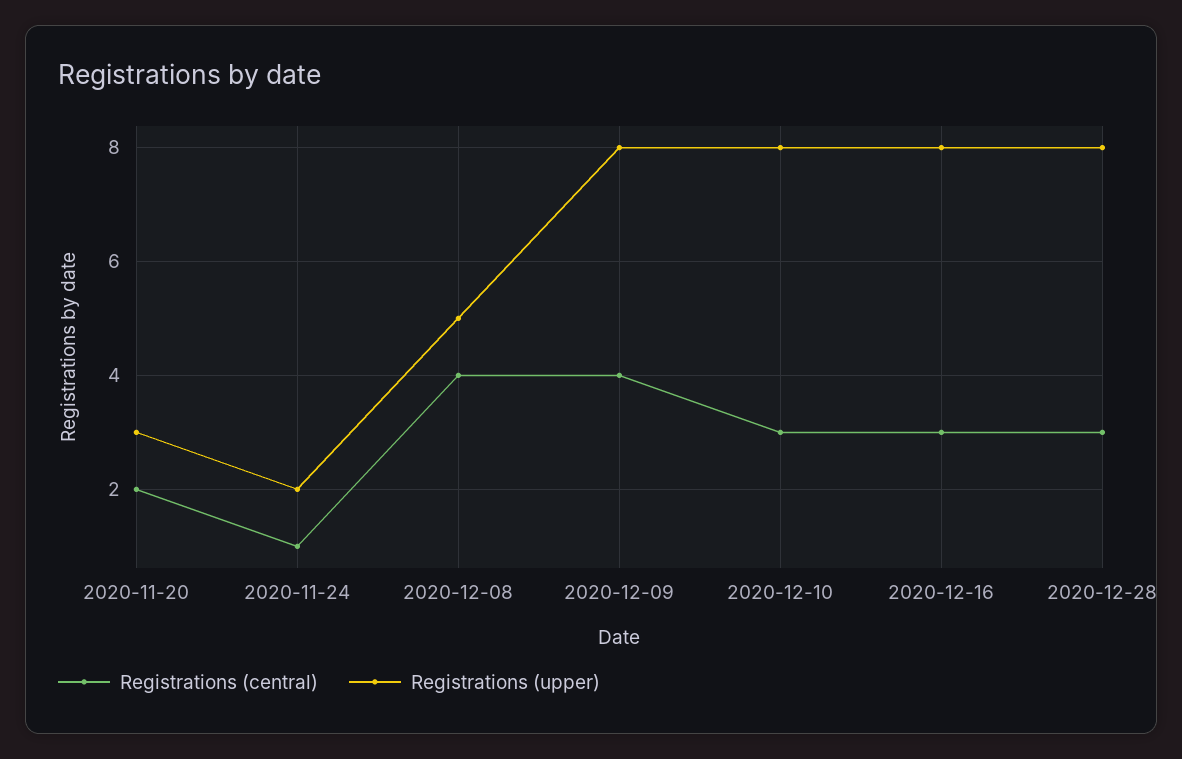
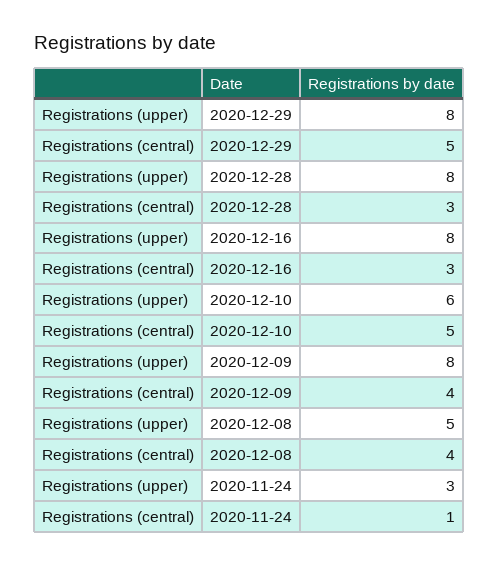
Registrations (central), 2020-11-20: 2 -> none
Registrations (upper), 2020-11-20: 3 -> none
Registrations (upper), 2020-11-24: 2 -> 3
Registrations (central), 2020-12-10: 3 -> 5
Registrations (upper), 2020-12-10: 8 -> 6
Registrations (upper), 2020-12-29: none -> 8
Registrations (central), 2020-12-29: none -> 5

